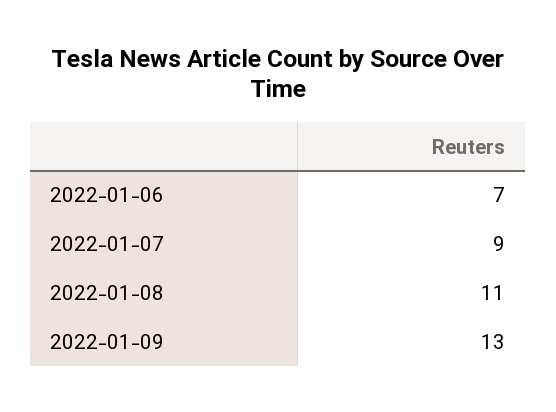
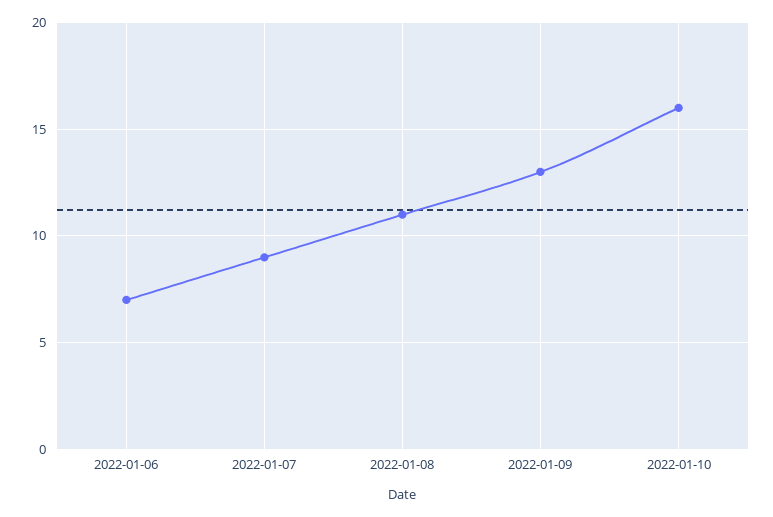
2022-01-10: none -> 16

